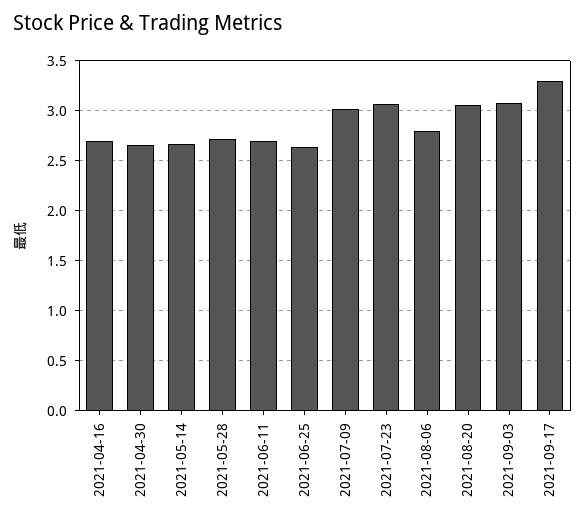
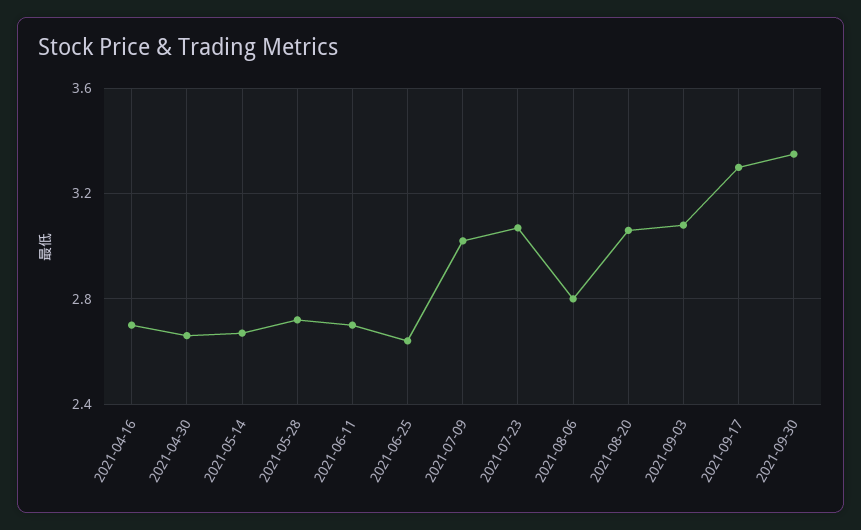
2021-09-30: none -> 3.35

